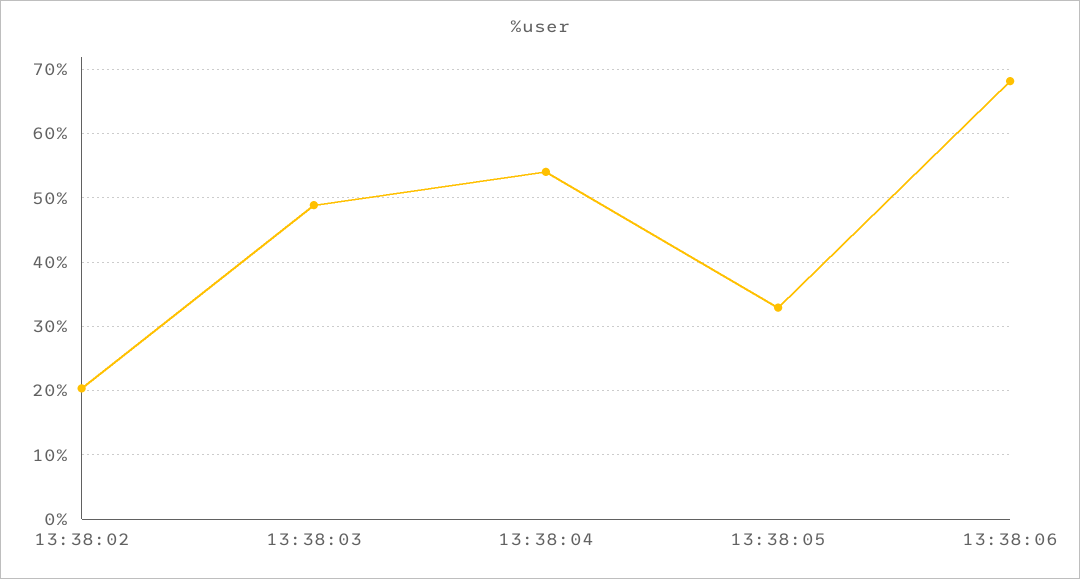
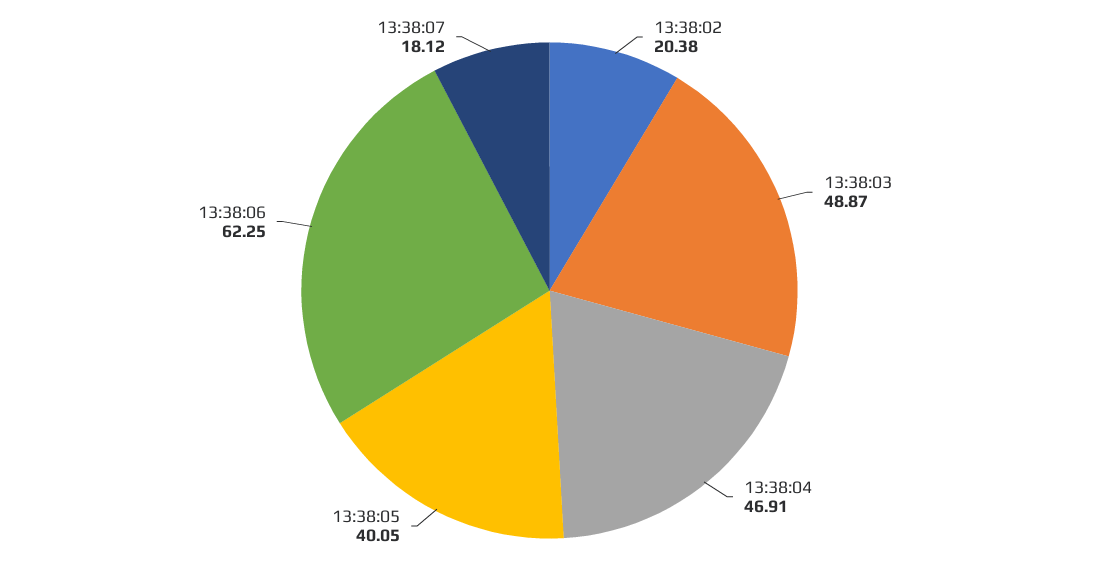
13:38:04: 54 -> 46.91
13:38:05: 33 -> 40.05
13:38:06: 68 -> 62.25
13:38:07: none -> 18.12

